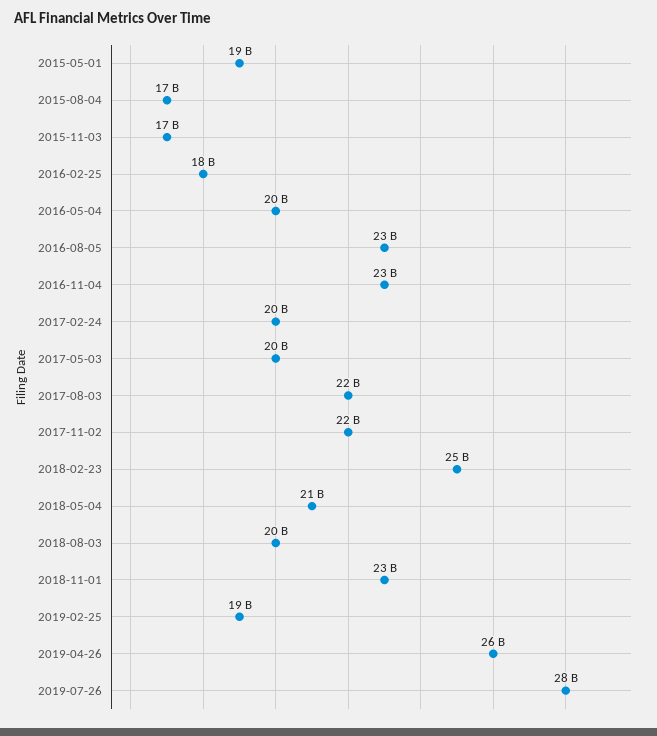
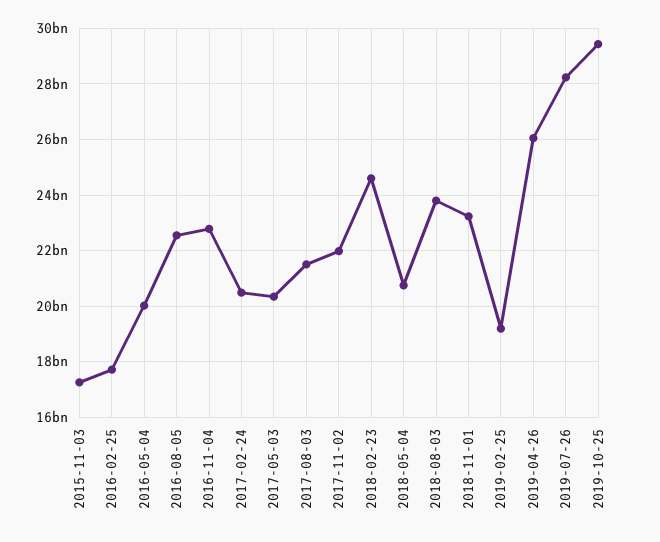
2015-05-01: 19000000000 -> none
2015-08-04: 17000000000 -> none
2018-08-03: 20000000000 -> 23750000000
2019-10-25: none -> 29500000000

